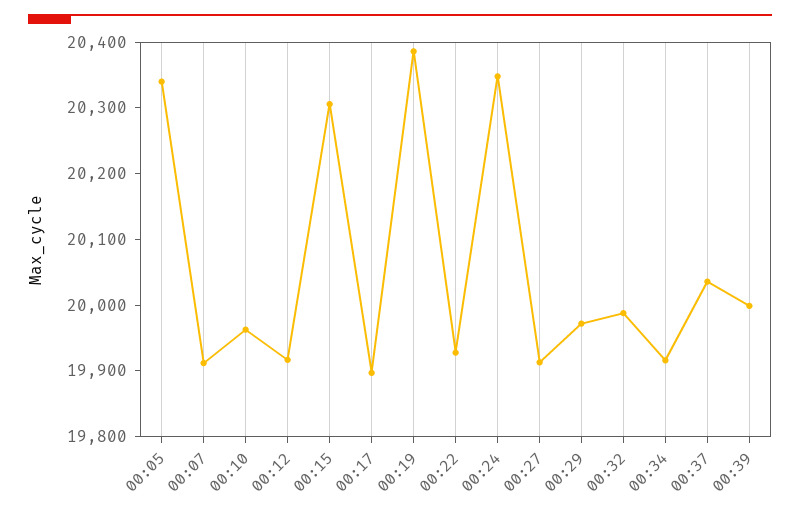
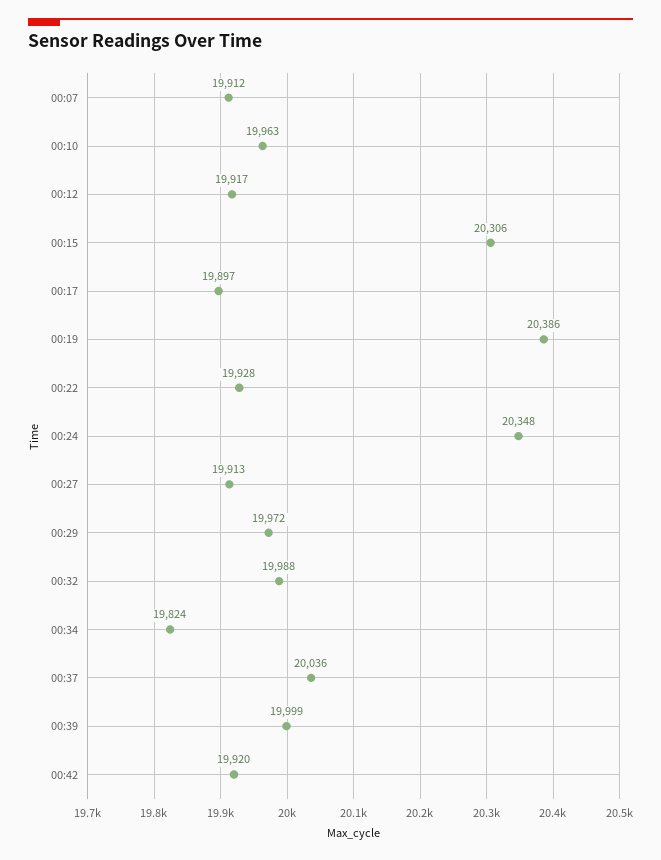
00:05: 20340 -> none
00:34: 19920 -> 19824
00:42: none -> 19920

